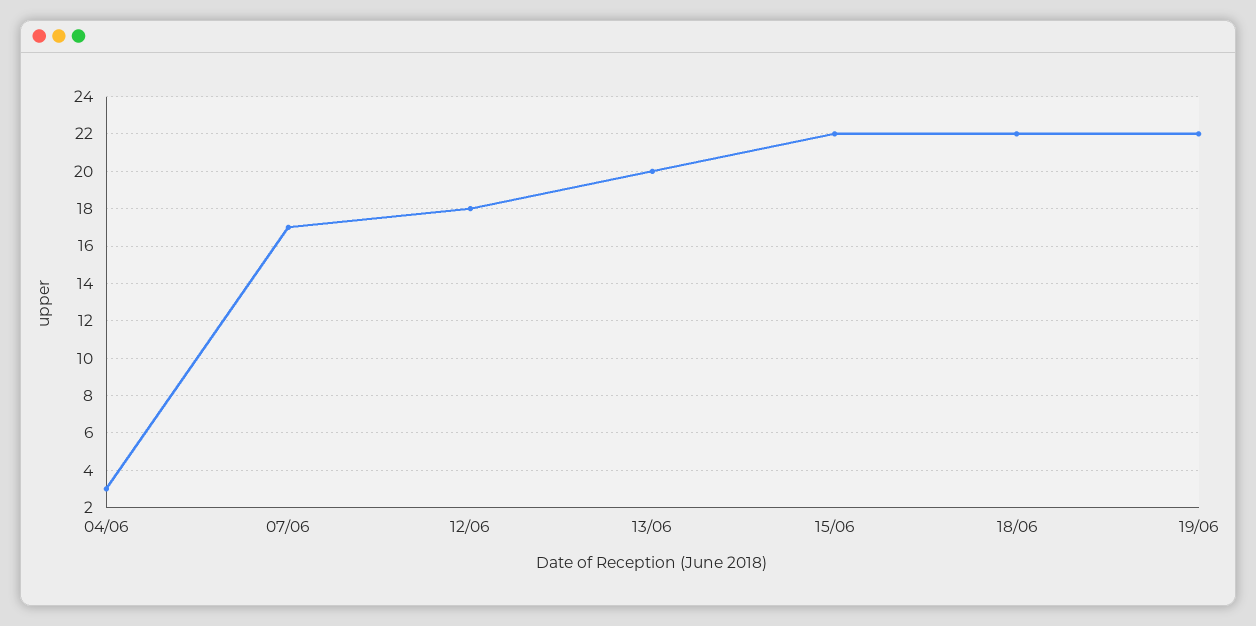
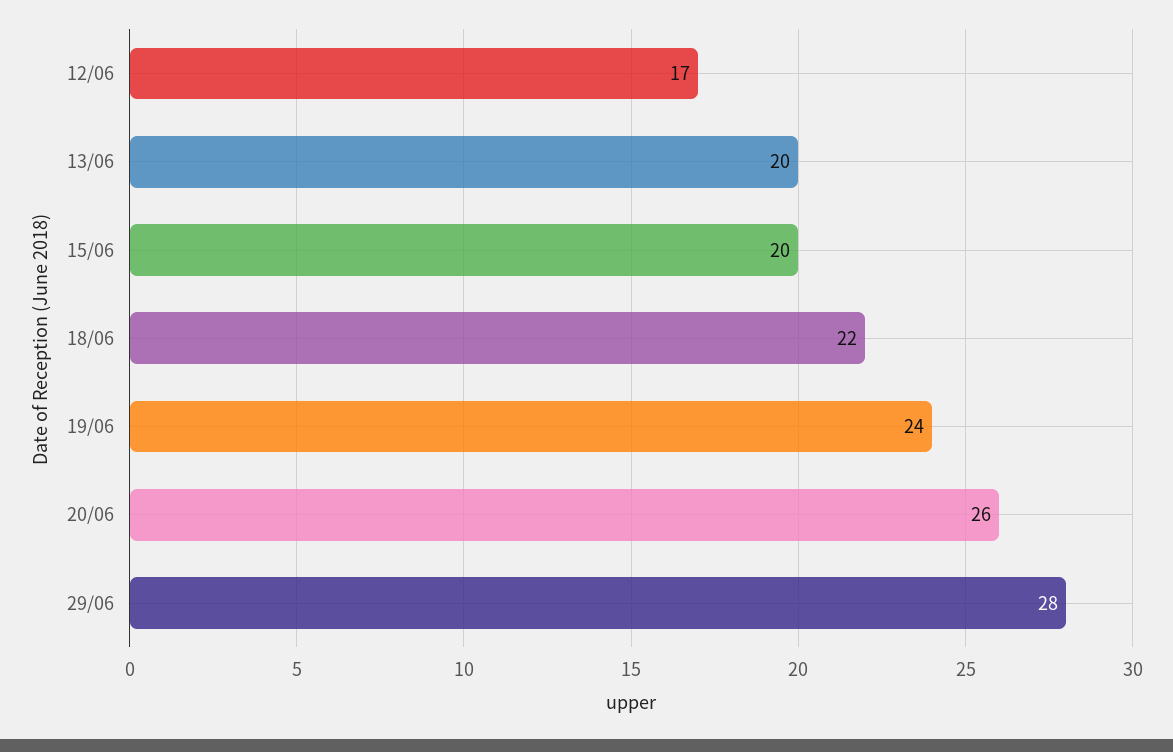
04/06: 3 -> none
07/06: 17 -> none
12/06: 18 -> 17
15/06: 22 -> 20
19/06: 22 -> 24
20/06: none -> 26
29/06: none -> 28

